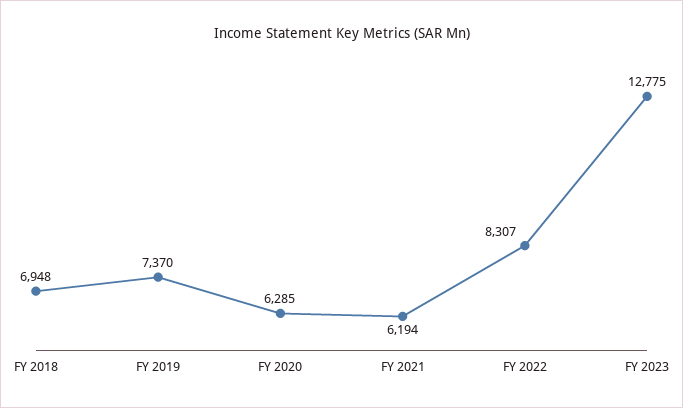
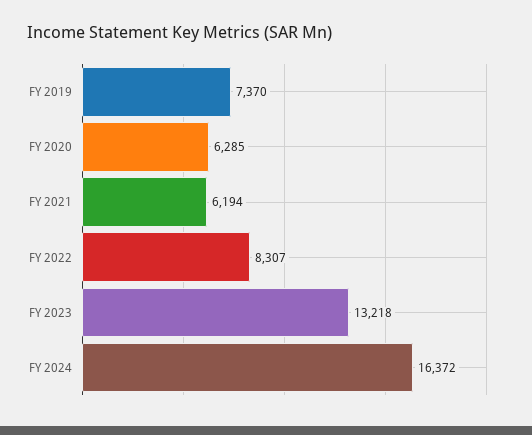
FY 2018: 6948 -> none
FY 2023: 12775 -> 13218
FY 2024: none -> 16372

